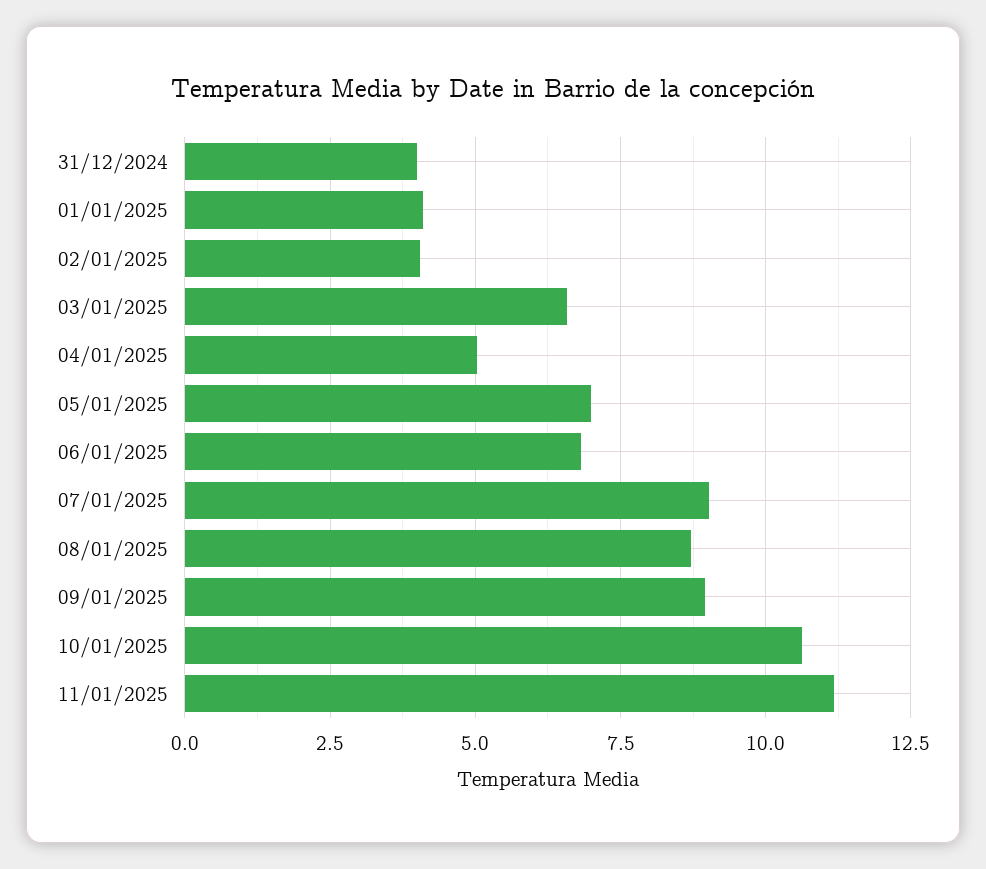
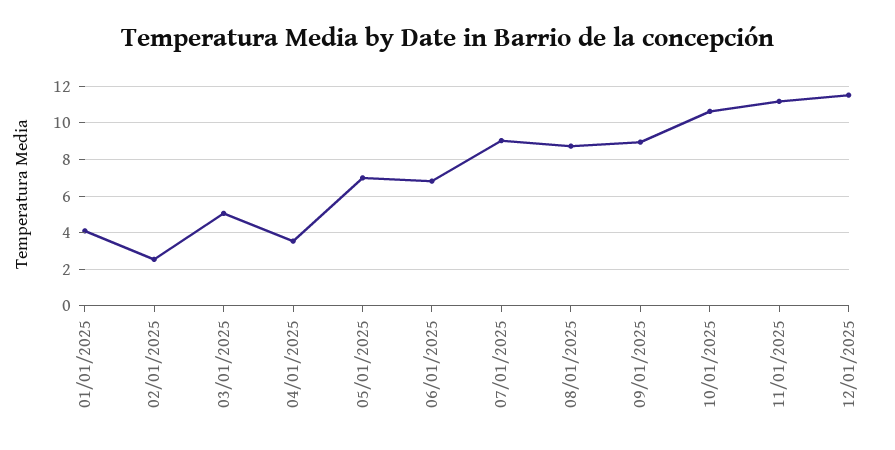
31/12/2024: 4 -> none
02/01/2025: 4 -> 2.5
03/01/2025: 6.5 -> 5
04/01/2025: 5 -> 3.5
12/01/2025: none -> 11.5

